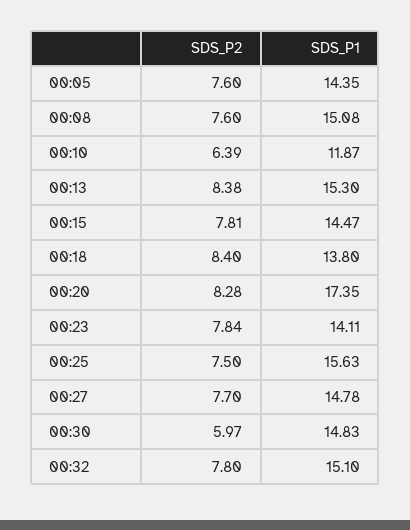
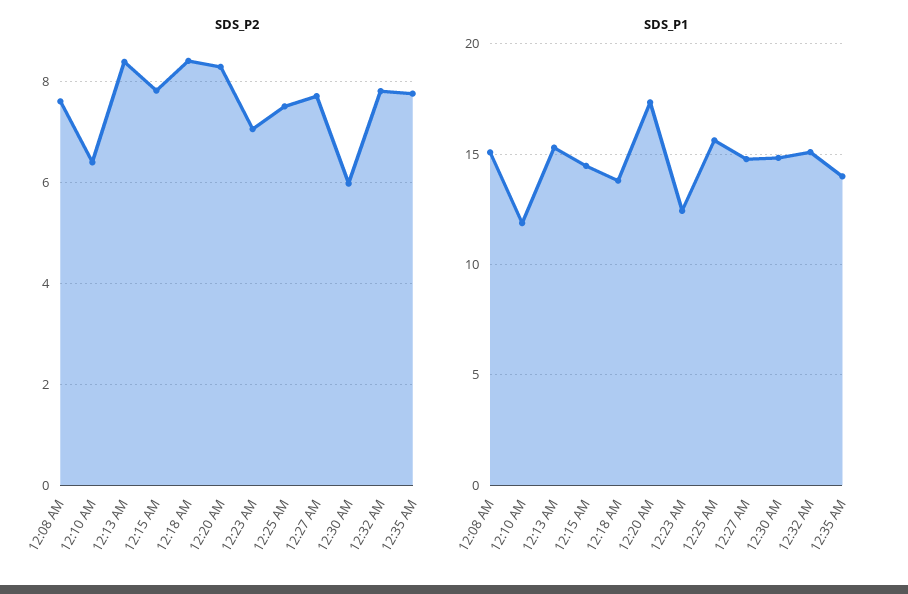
SDS_P2, 00:05: 7.6 -> none
SDS_P1, 00:05: 14.35 -> none
SDS_P2, 00:23: 7.84 -> 7
SDS_P1, 00:23: 14.11 -> 12.5
SDS_P2, 12:35 AM: none -> 7.8
SDS_P1, 12:35 AM: none -> 14

